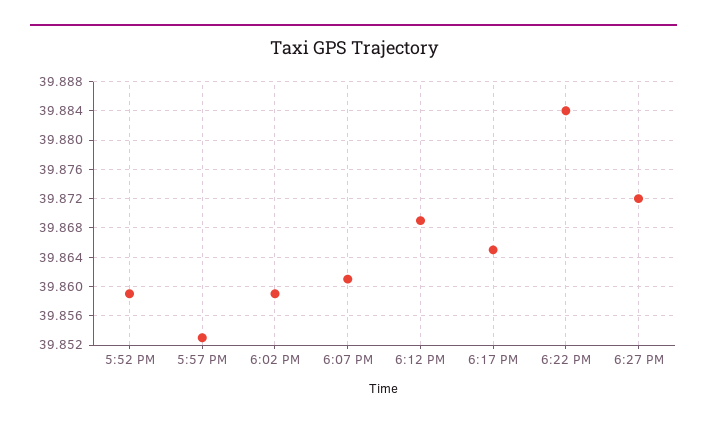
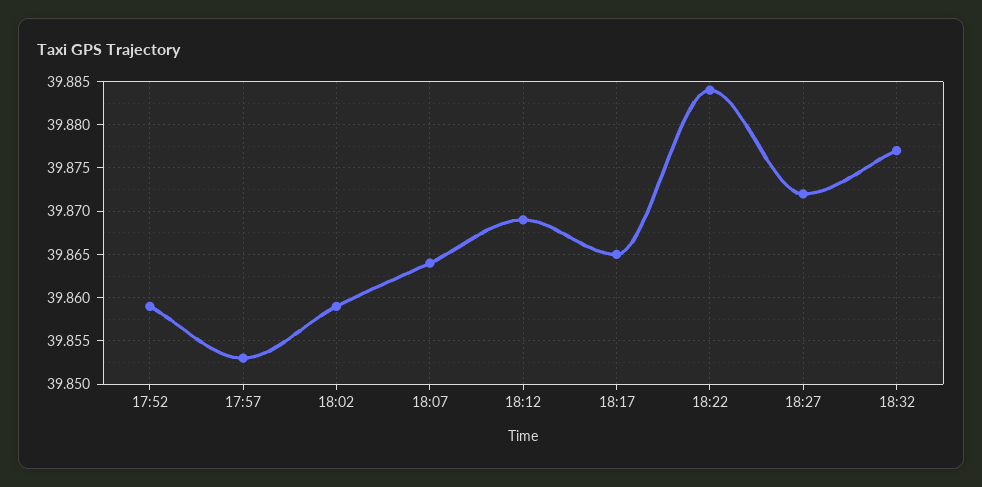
6:07 PM: 39.861 -> 39.864
18:32: none -> 39.877

